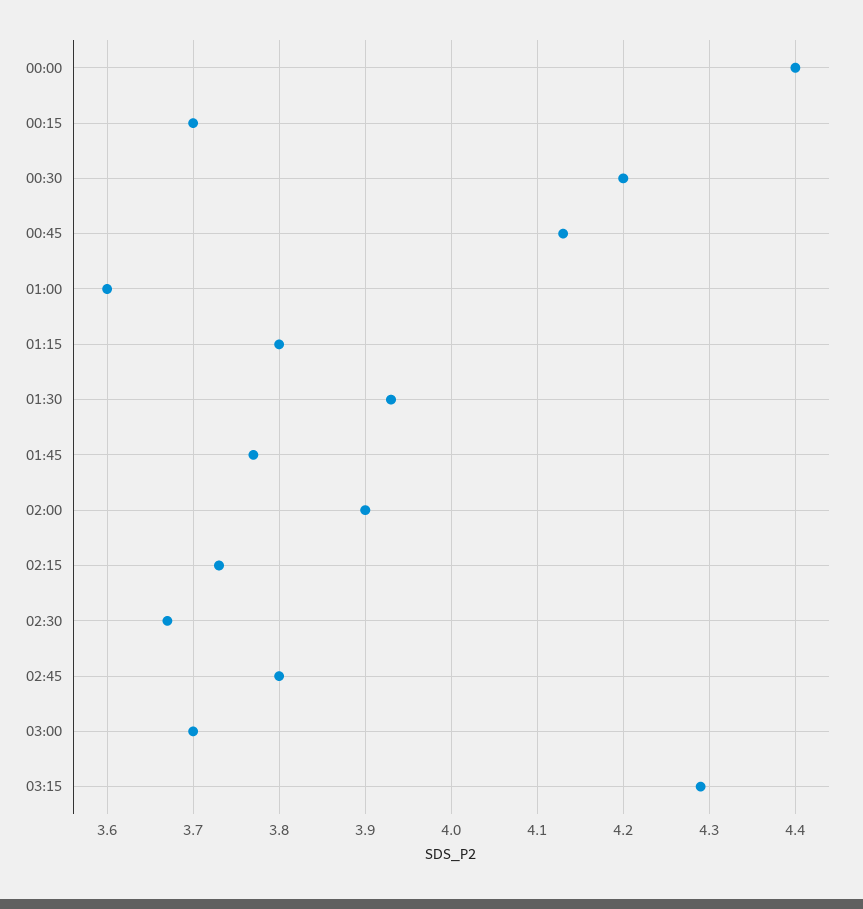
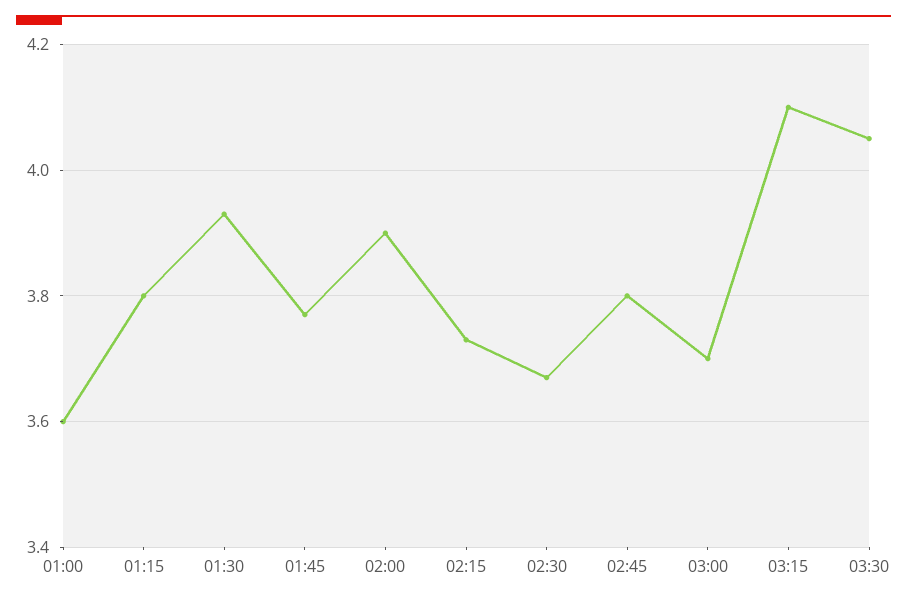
00:00: 4.4 -> none
00:15: 3.7 -> none
00:30: 4.2 -> none
00:45: 4.13 -> none
03:15: 4.29 -> 4.1
03:30: none -> 4.05

